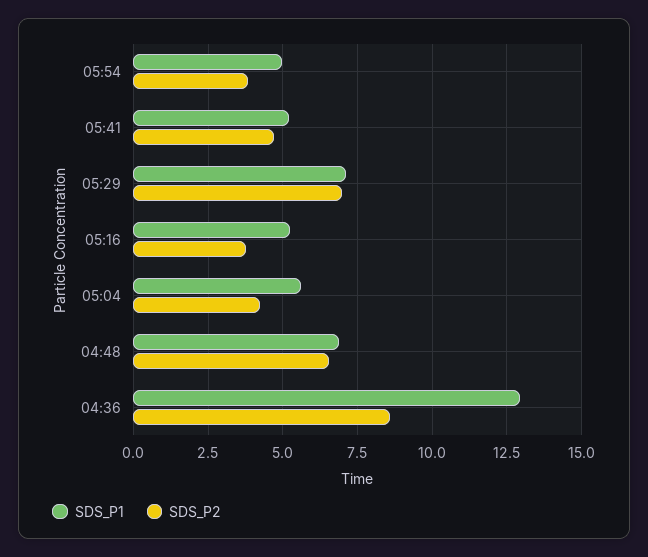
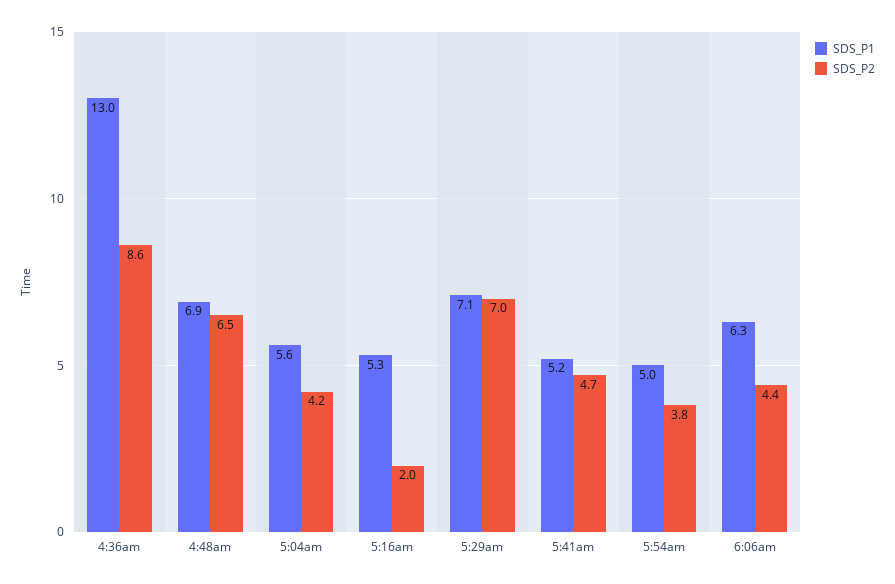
SDS_P2, 05:16: 3.75 -> 2
SDS_P1, 6:06am: none -> 6.3
SDS_P2, 6:06am: none -> 4.4

